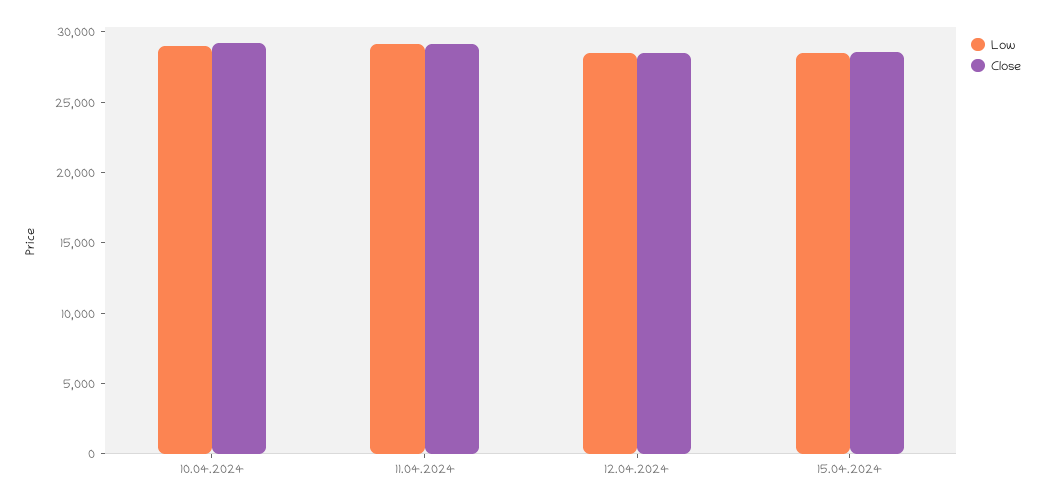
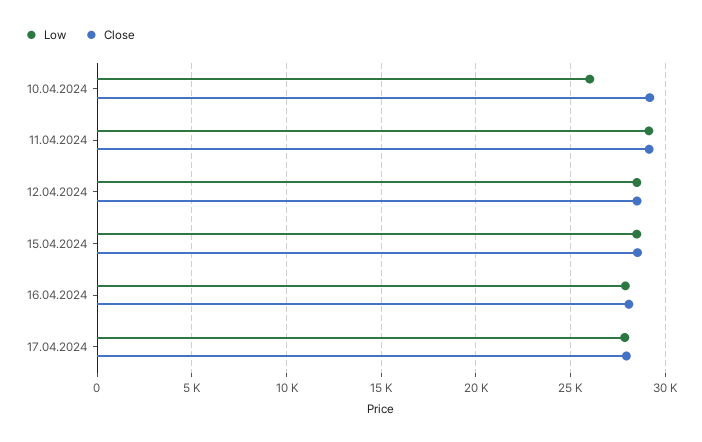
Low, 10.04.2024: 29000 -> 26000
Low, 16.04.2024: none -> 28000
Close, 16.04.2024: none -> 28000
Low, 17.04.2024: none -> 28000
Close, 17.04.2024: none -> 28000

